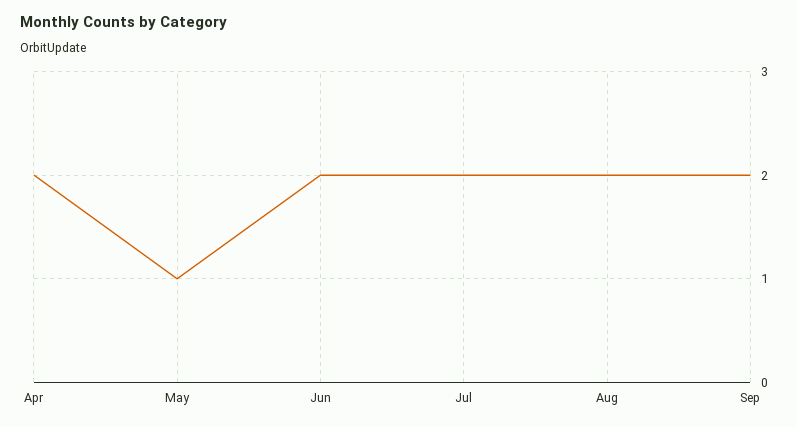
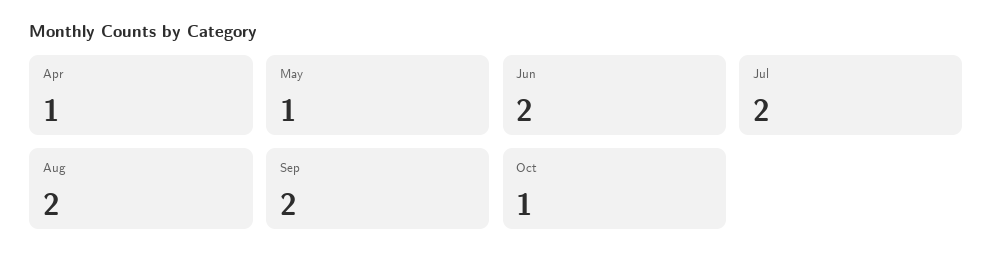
Apr: 2 -> 1
Oct: none -> 1

